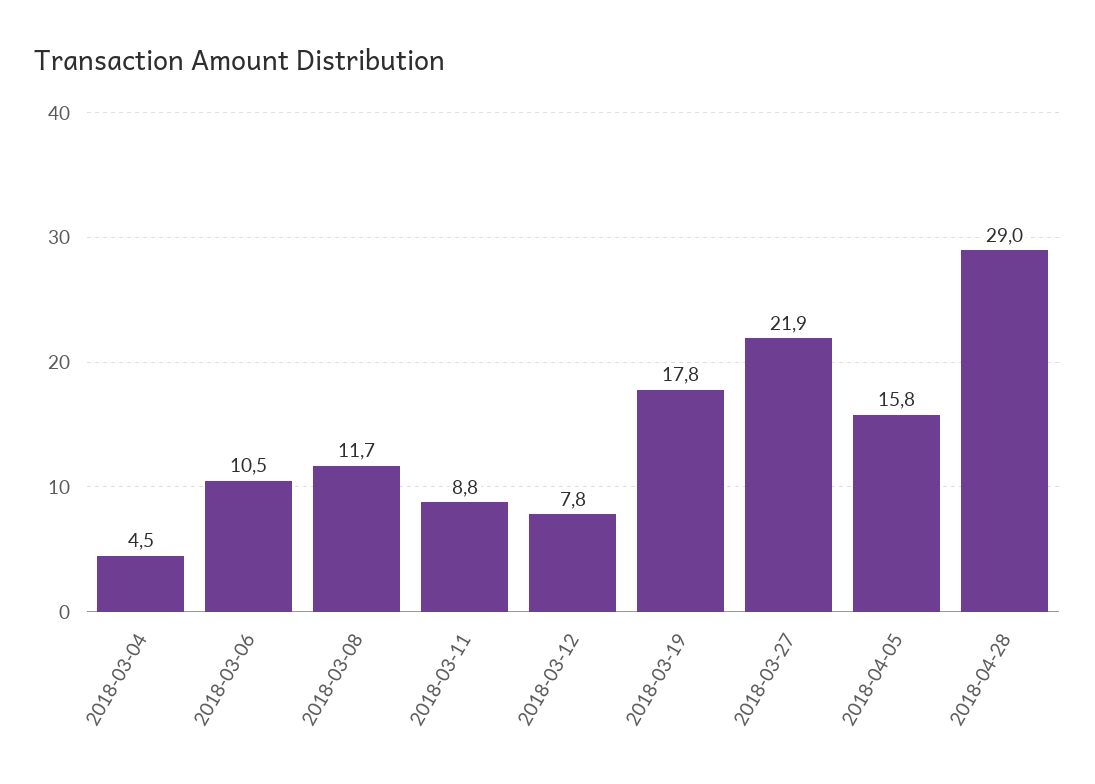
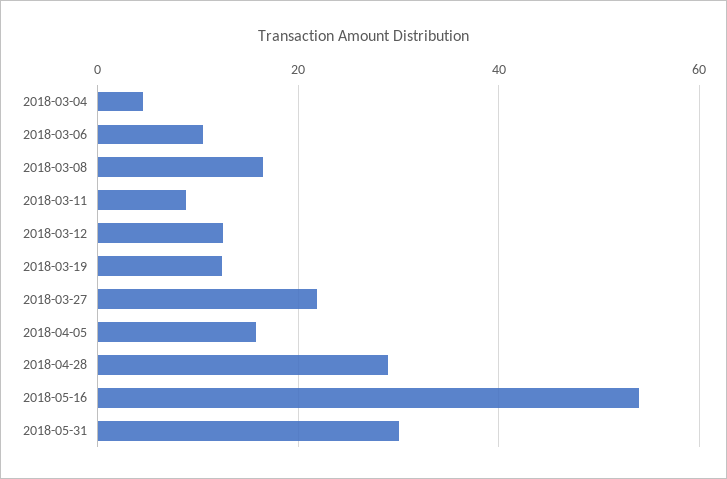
2018-03-08: 11.7 -> 16
2018-03-12: 7.8 -> 12
2018-03-19: 17.8 -> 12
2018-05-16: none -> 54
2018-05-31: none -> 30

